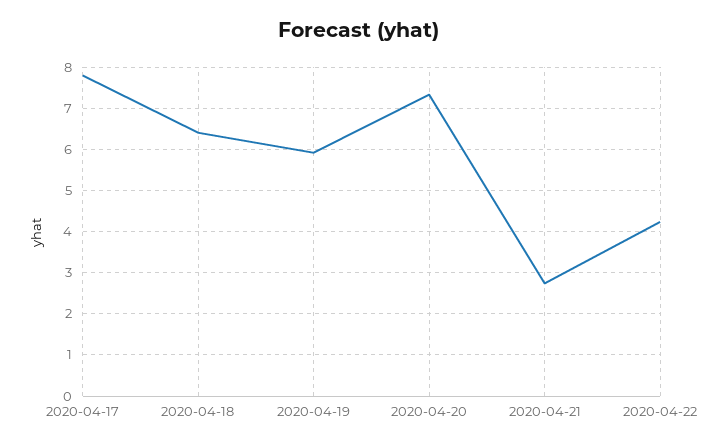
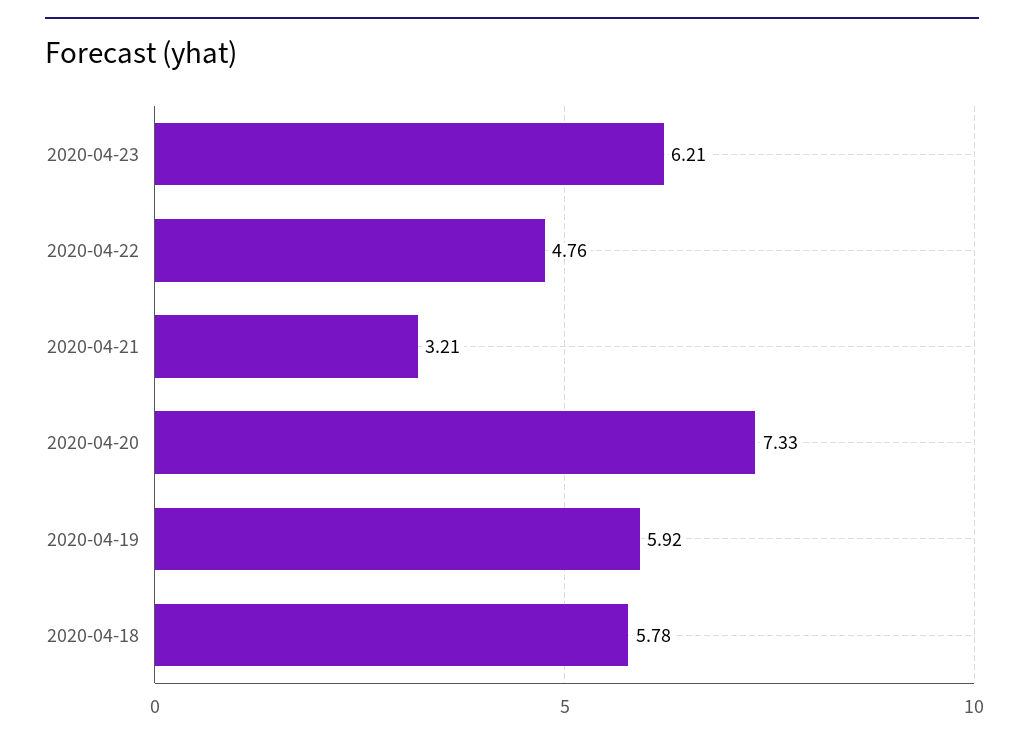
2020-04-17: 7.8 -> none
2020-04-18: 6.4 -> 5.78
2020-04-21: 2.8 -> 3.21
2020-04-22: 4.2 -> 4.76
2020-04-23: none -> 6.21

